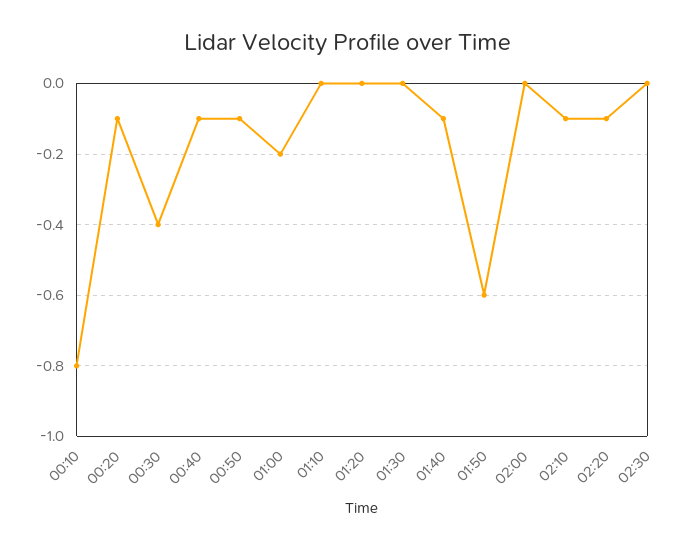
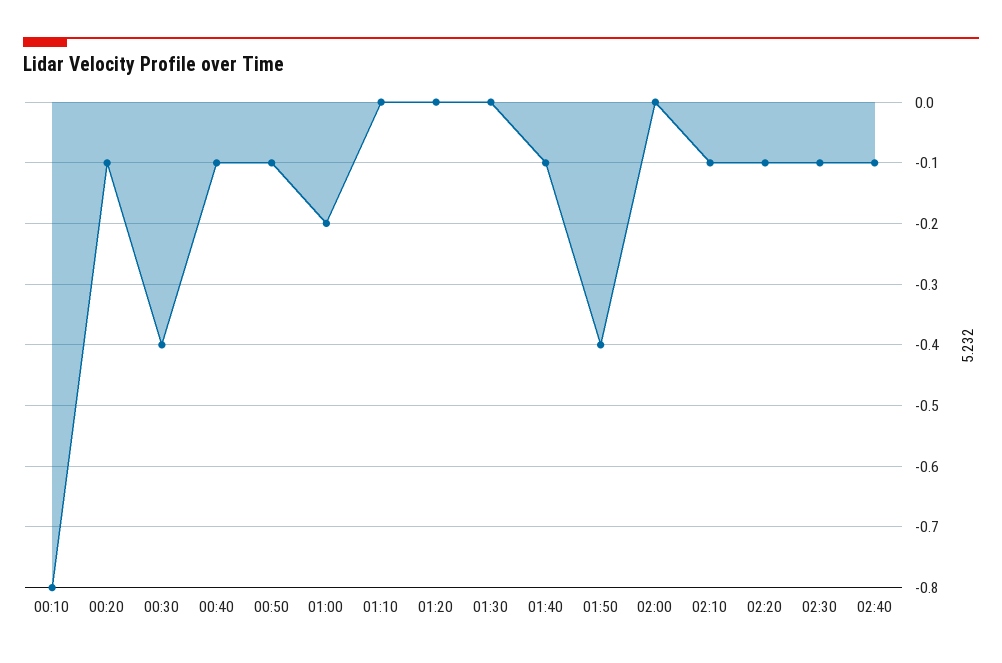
01:50: -0.6 -> -0.4
02:30: 0 -> -0.1
02:40: none -> -0.1

